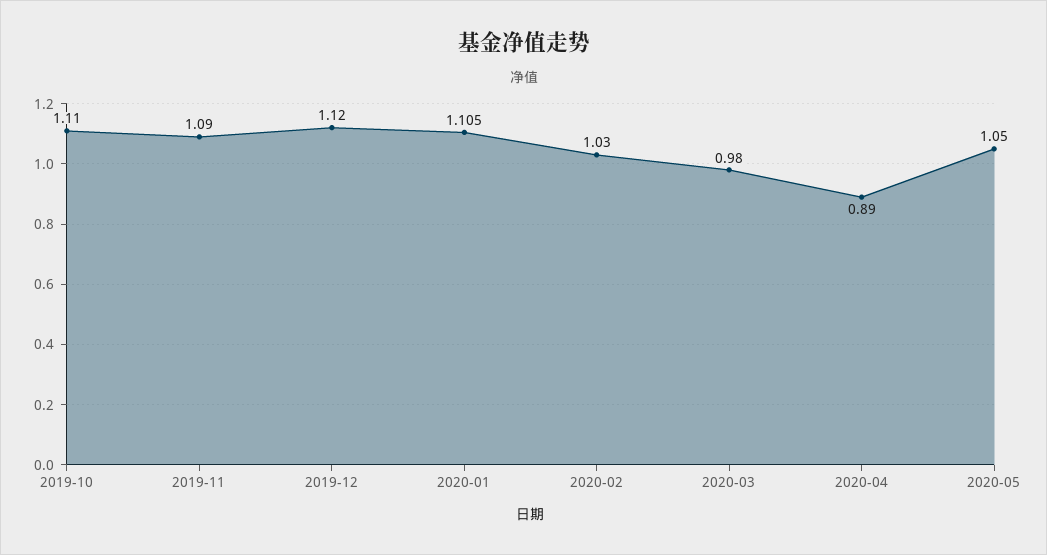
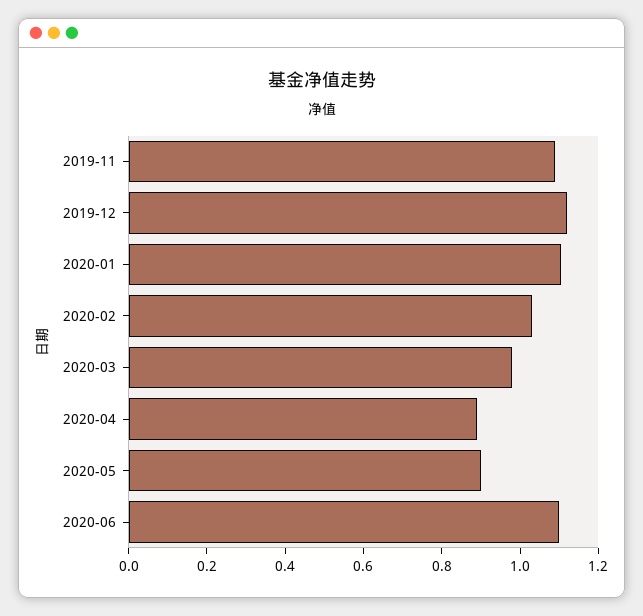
2019-10: 1.11 -> none
2020-05: 1.05 -> 0.9
2020-06: none -> 1.1

